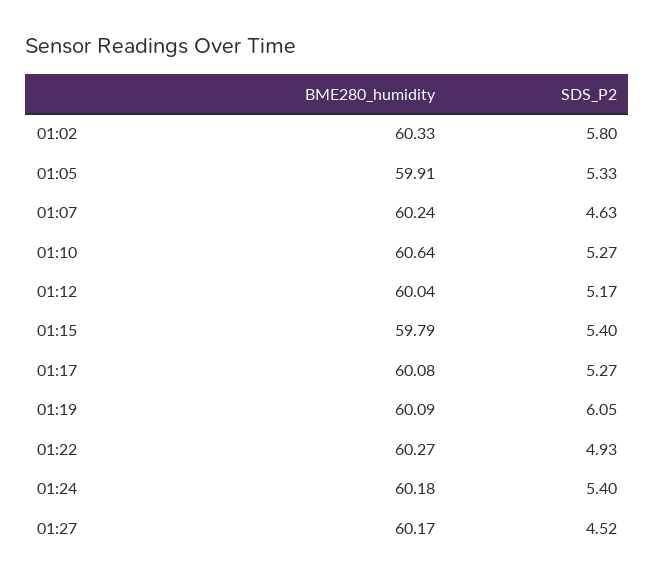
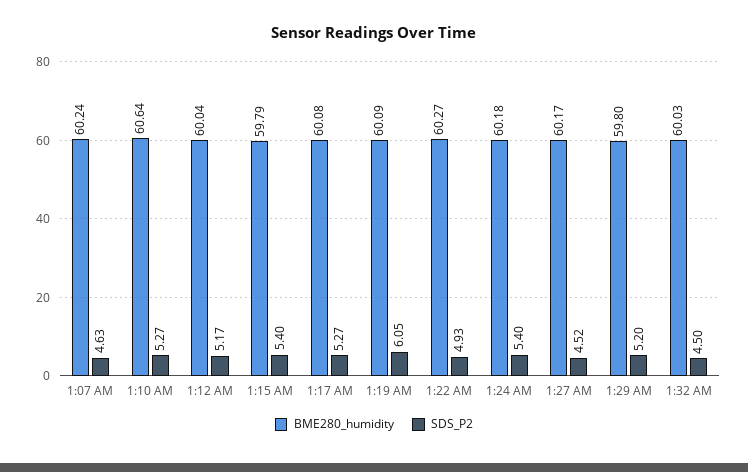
BME280_humidity, 01:02: 60.33 -> none
SDS_P2, 01:02: 5.8 -> none
BME280_humidity, 01:05: 59.91 -> none
SDS_P2, 01:05: 5.33 -> none
BME280_humidity, 1:29 AM: none -> 59.8
SDS_P2, 1:29 AM: none -> 5.2
BME280_humidity, 1:32 AM: none -> 60.03
SDS_P2, 1:32 AM: none -> 4.5

